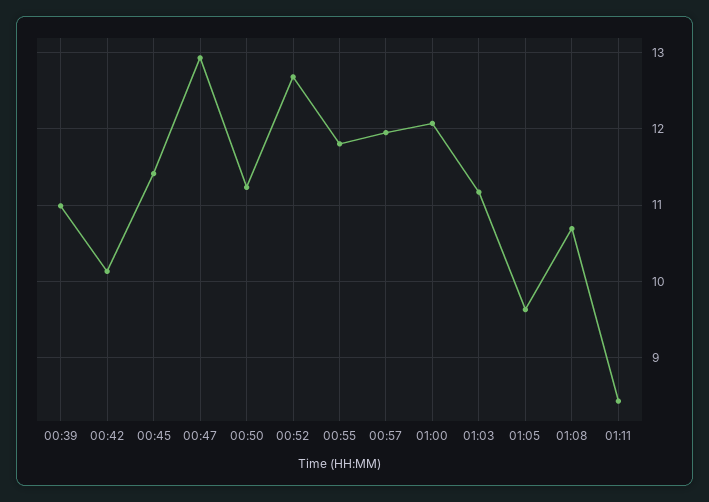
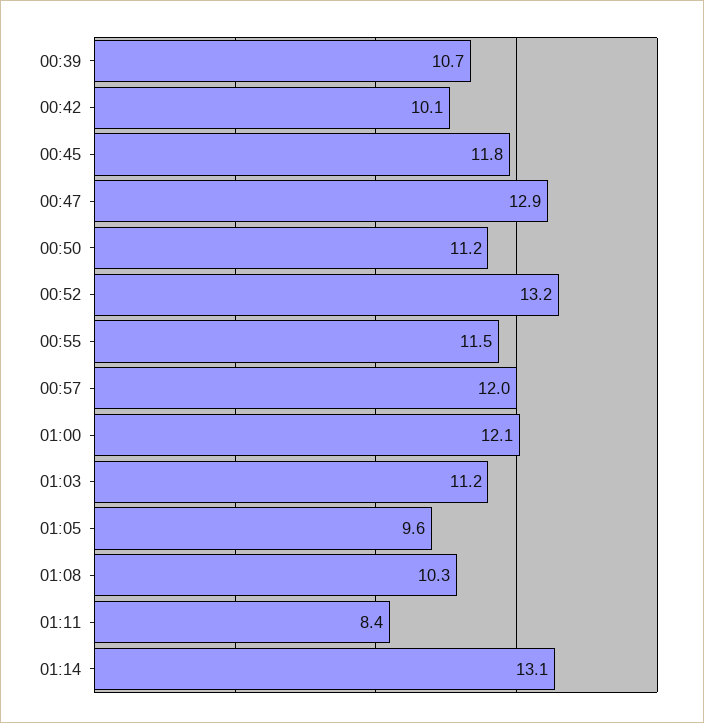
00:39: 11 -> 10.7
00:45: 11.4 -> 11.8
00:52: 12.7 -> 13.2
00:55: 11.8 -> 11.5
01:08: 10.7 -> 10.3
01:14: none -> 13.1

